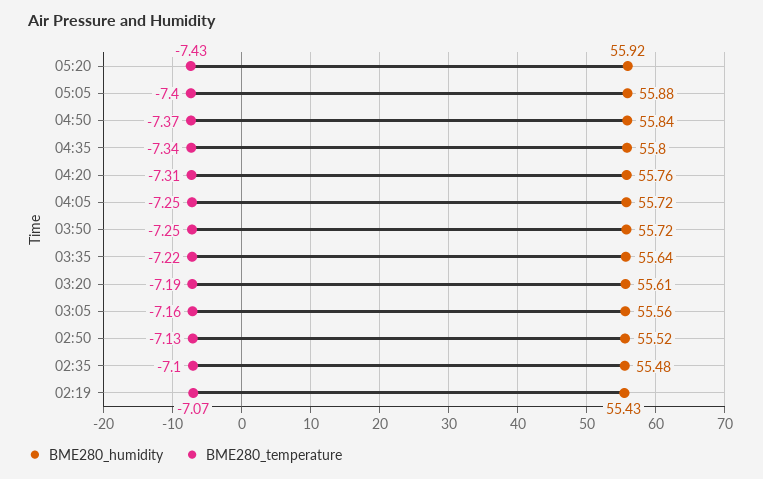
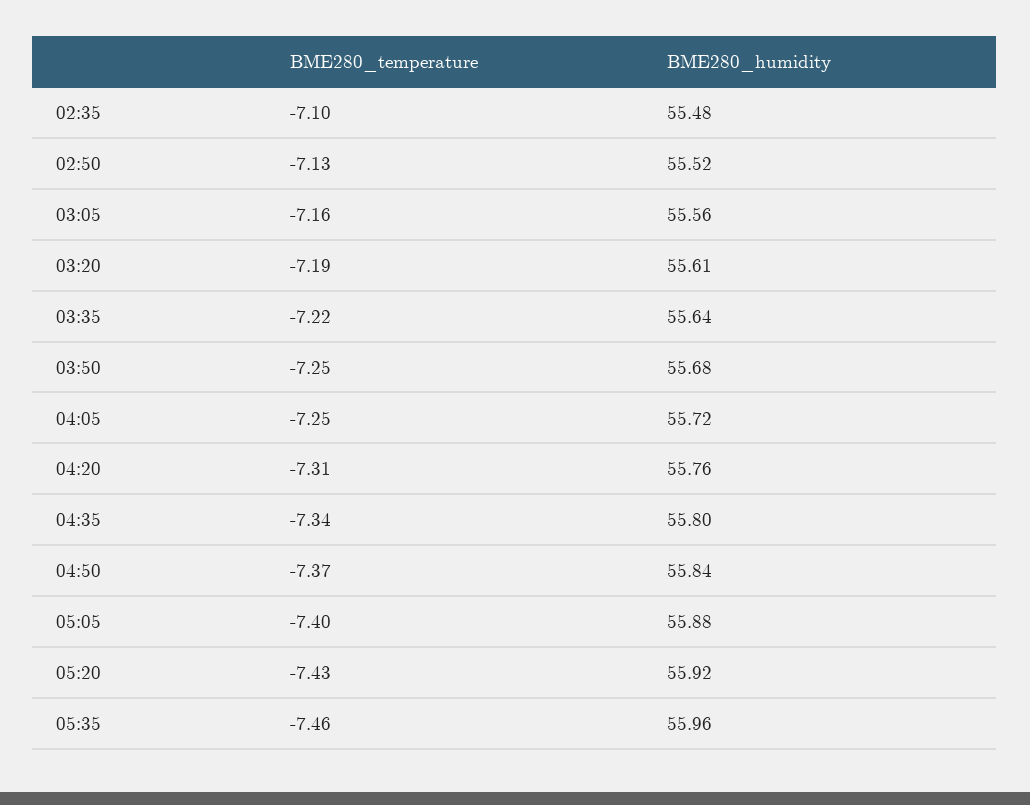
BME280_humidity, 03:50: 55.72 -> 55.68
BME280_humidity, 02:19: 55.43 -> none
BME280_temperature, 02:19: -7.07 -> none
BME280_temperature, 05:35: none -> -7.46
BME280_humidity, 05:35: none -> 55.96

